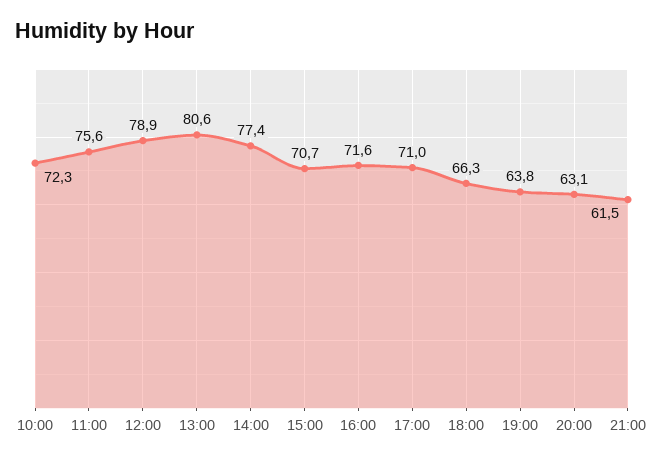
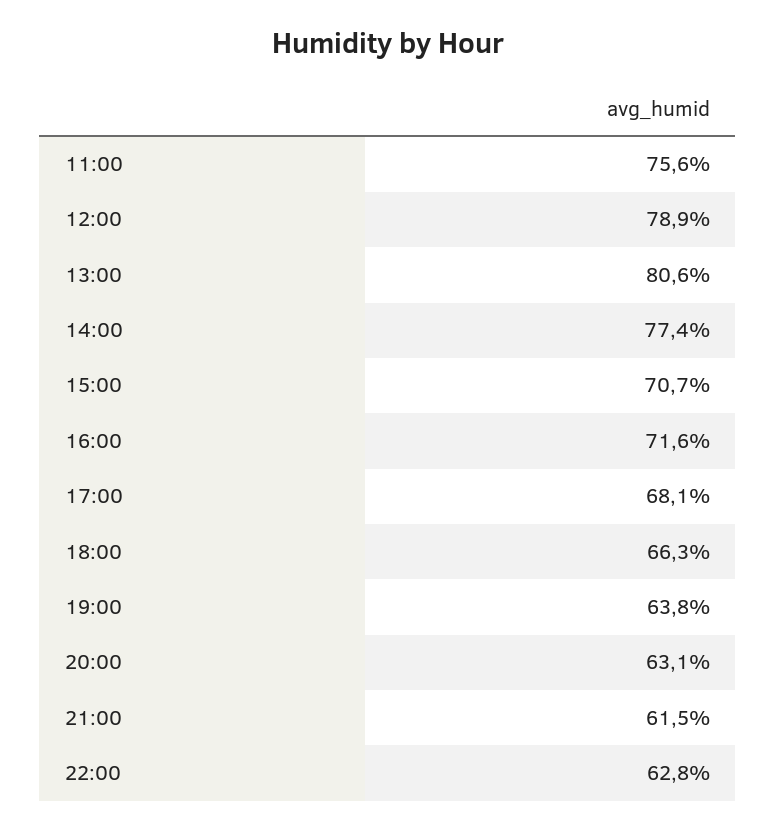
10:00: 72.3 -> none
17:00: 71 -> 68.1
22:00: none -> 62.8

